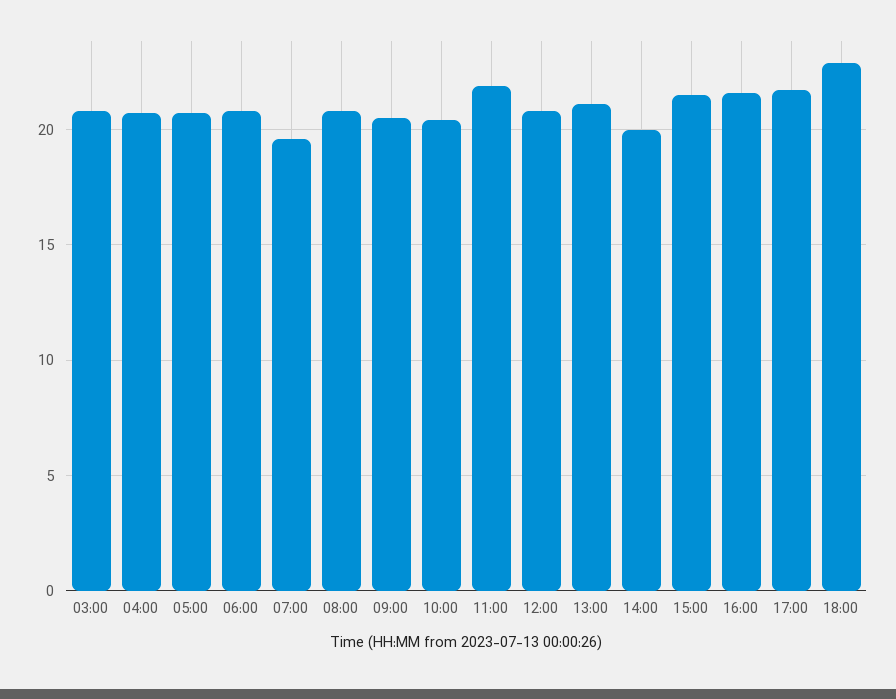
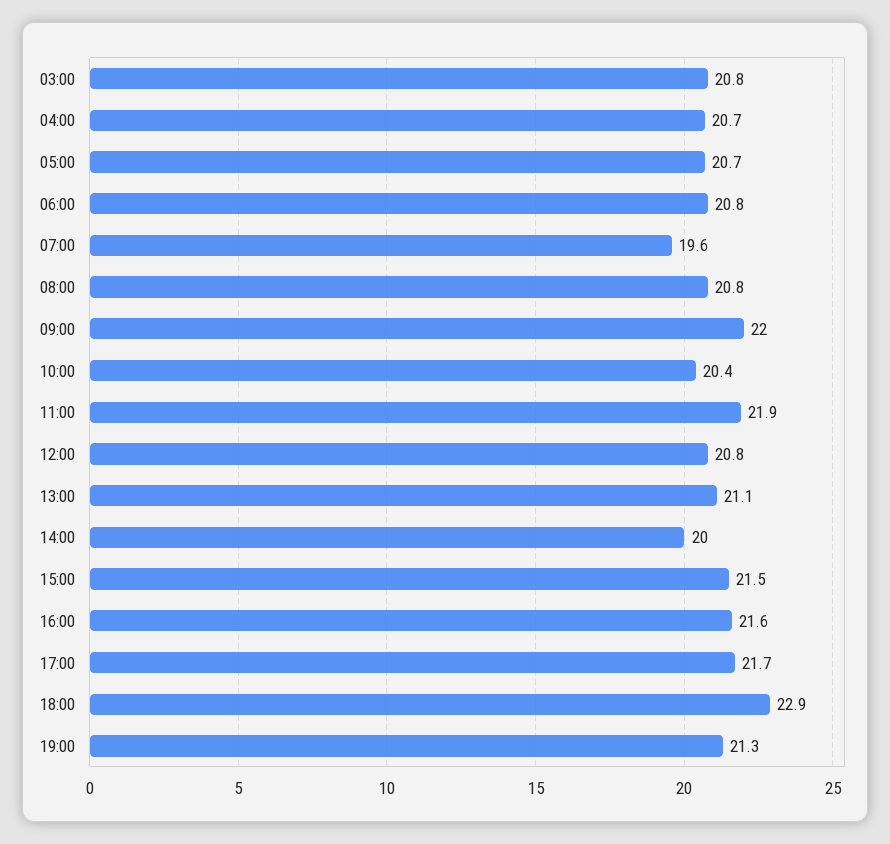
09:00: 20.5 -> 22
19:00: none -> 21.3

